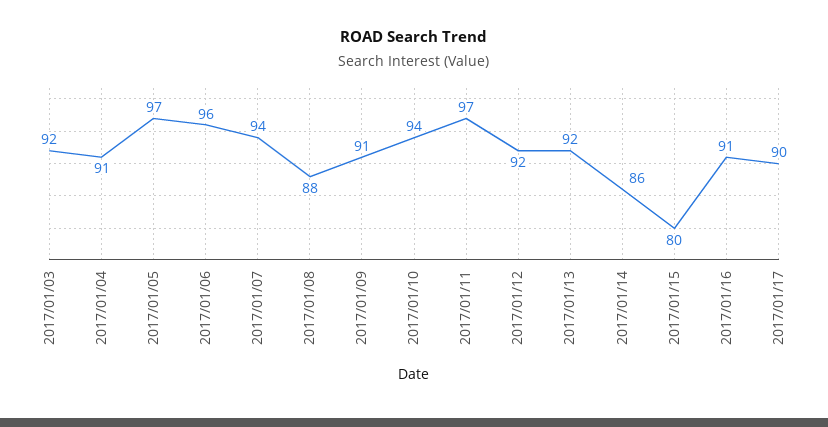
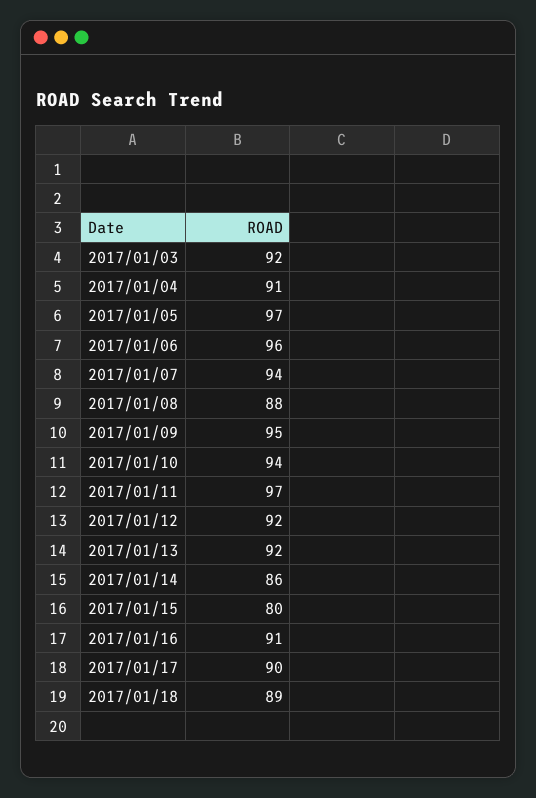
2017/01/09: 91 -> 95
2017/01/18: none -> 89

